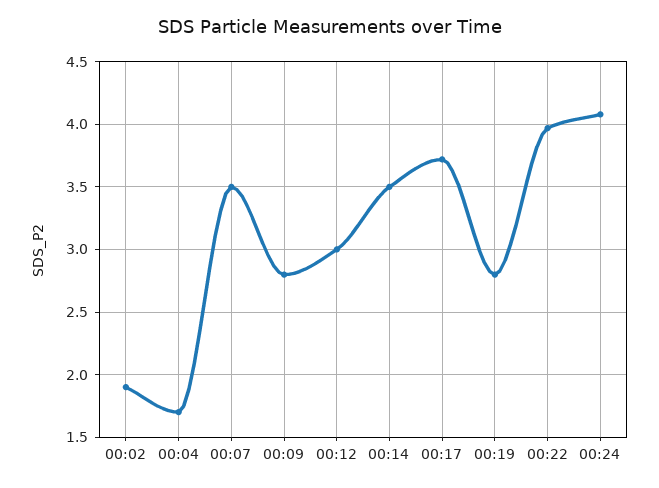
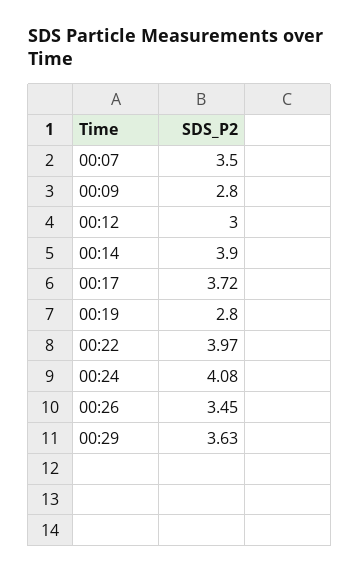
00:02: 1.9 -> none
00:04: 1.7 -> none
00:14: 3.5 -> 3.9
00:26: none -> 3.45
00:29: none -> 3.63

